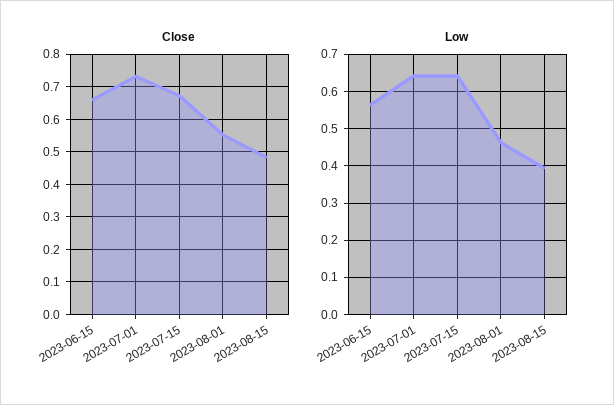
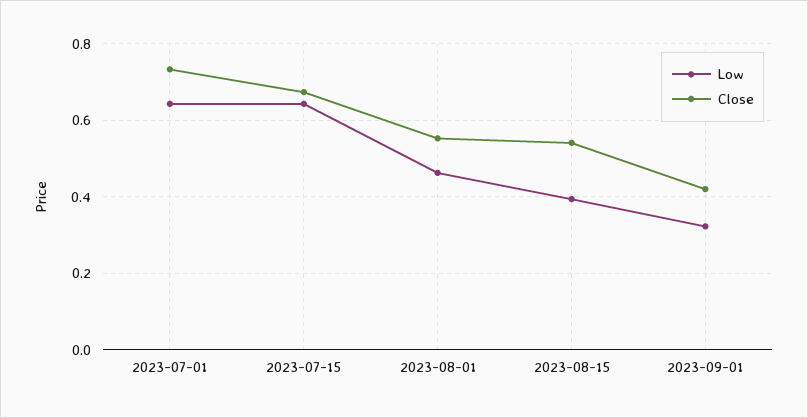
Close, 2023-06-15: 0.66 -> none
Close, 2023-08-15: 0.48 -> 0.54
Low, 2023-06-15: 0.56 -> none
Low, 2023-09-01: none -> 0.32
Close, 2023-09-01: none -> 0.42

